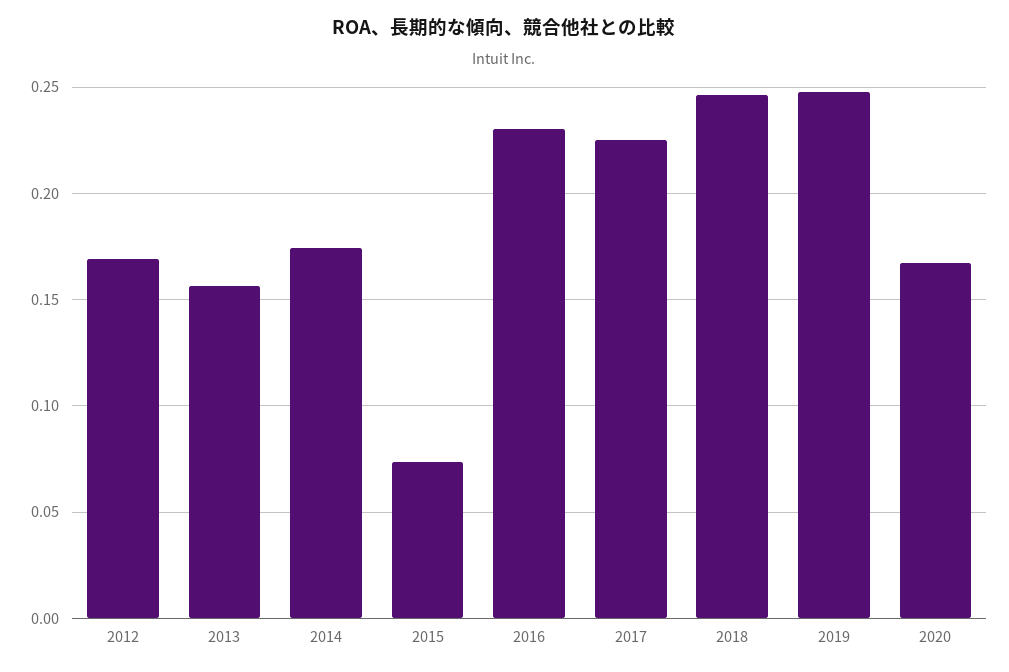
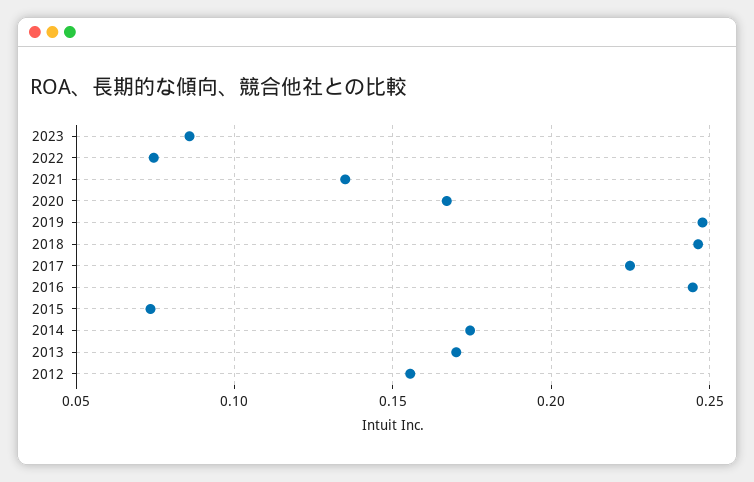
2012: 0.17 -> 0.155
2013: 0.155 -> 0.17
2016: 0.23 -> 0.245
2023: none -> 0.085
2022: none -> 0.075
2021: none -> 0.135

